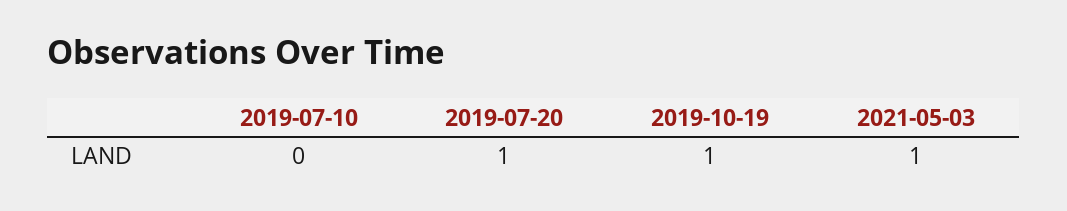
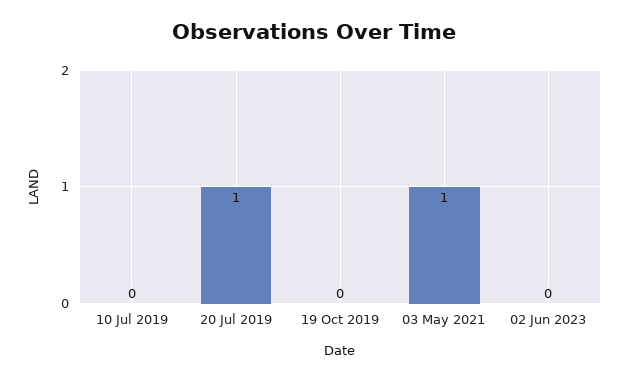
2019-10-19: 1 -> 0
02 Jun 2023: none -> 0

